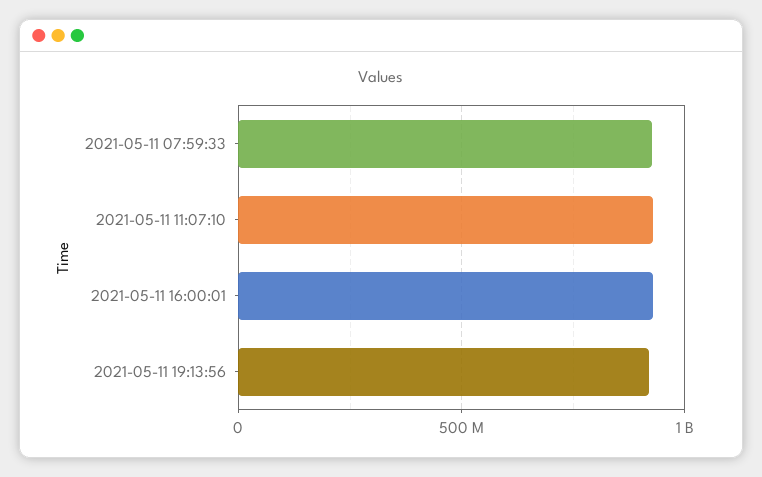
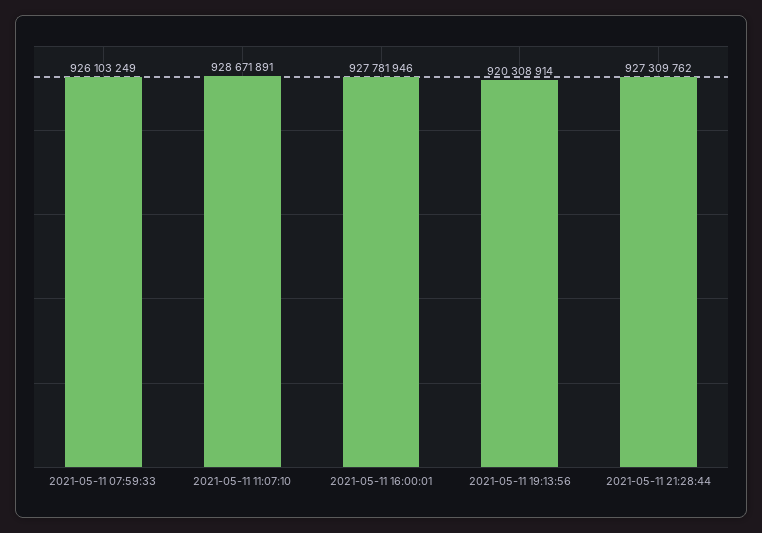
2021-05-11 21:28:44: none -> 927309762

